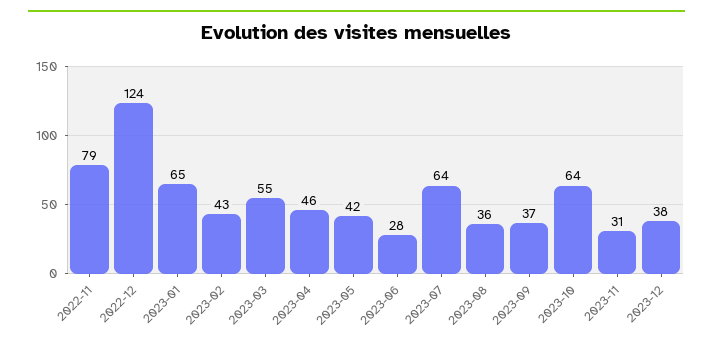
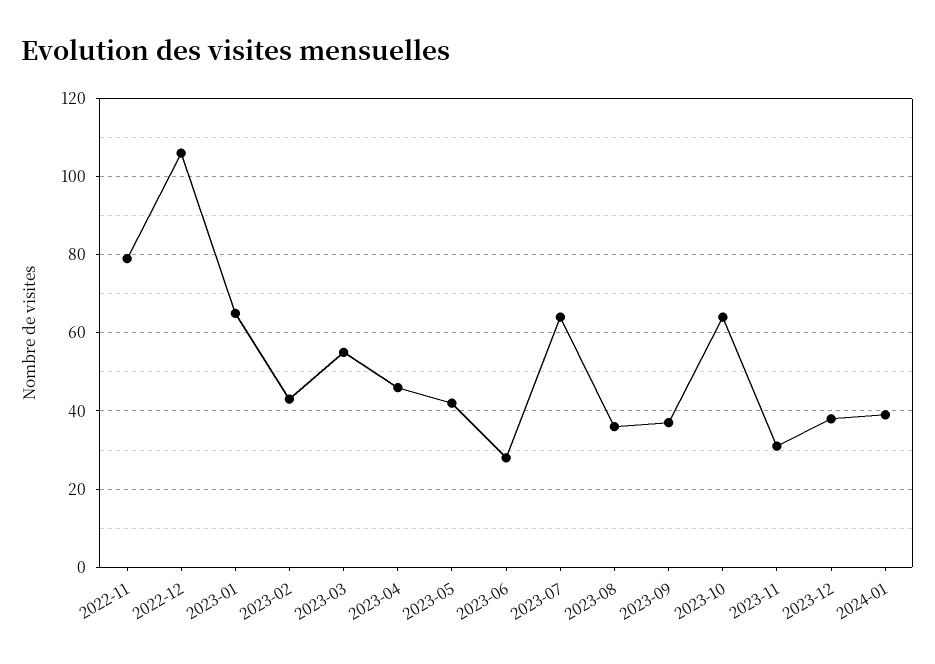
2022-12: 124 -> 105
2024-01: none -> 40

